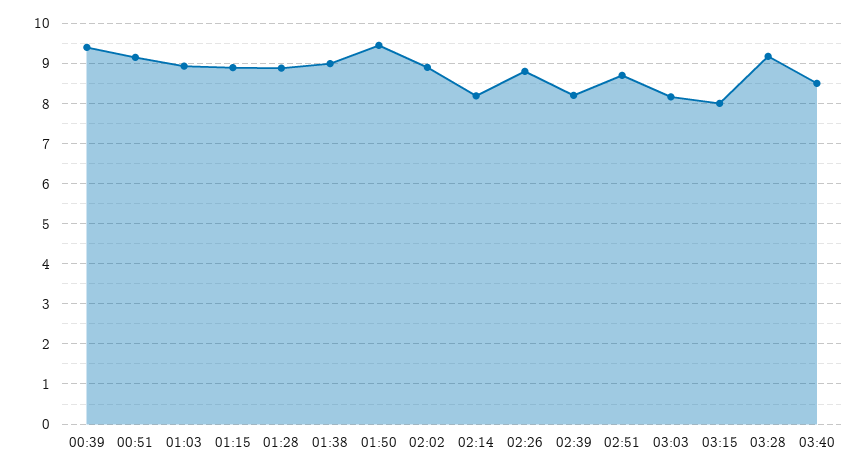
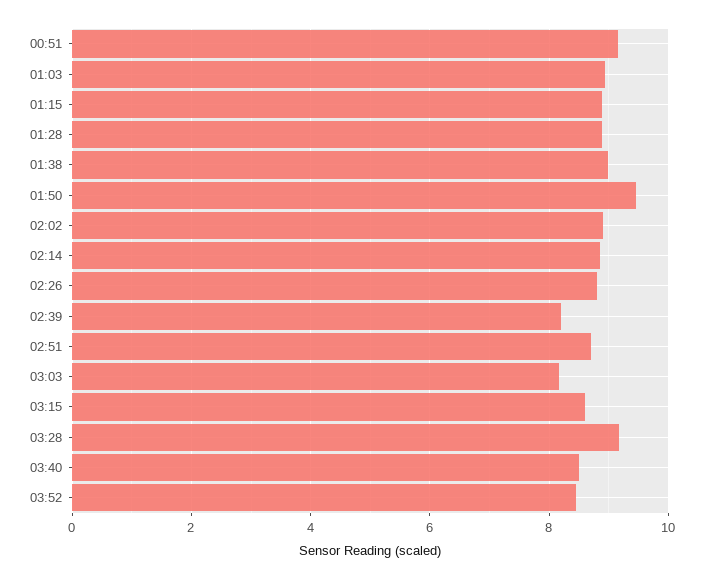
00:39: 9.4 -> none
02:14: 8.2 -> 8.8
03:15: 8 -> 8.6
03:52: none -> 8.4

